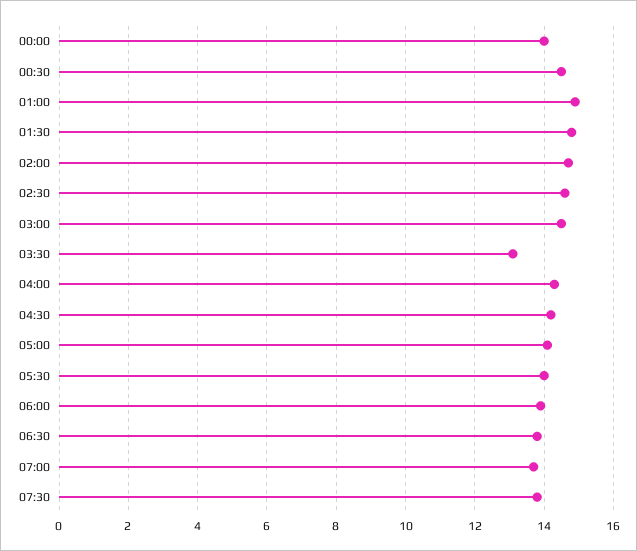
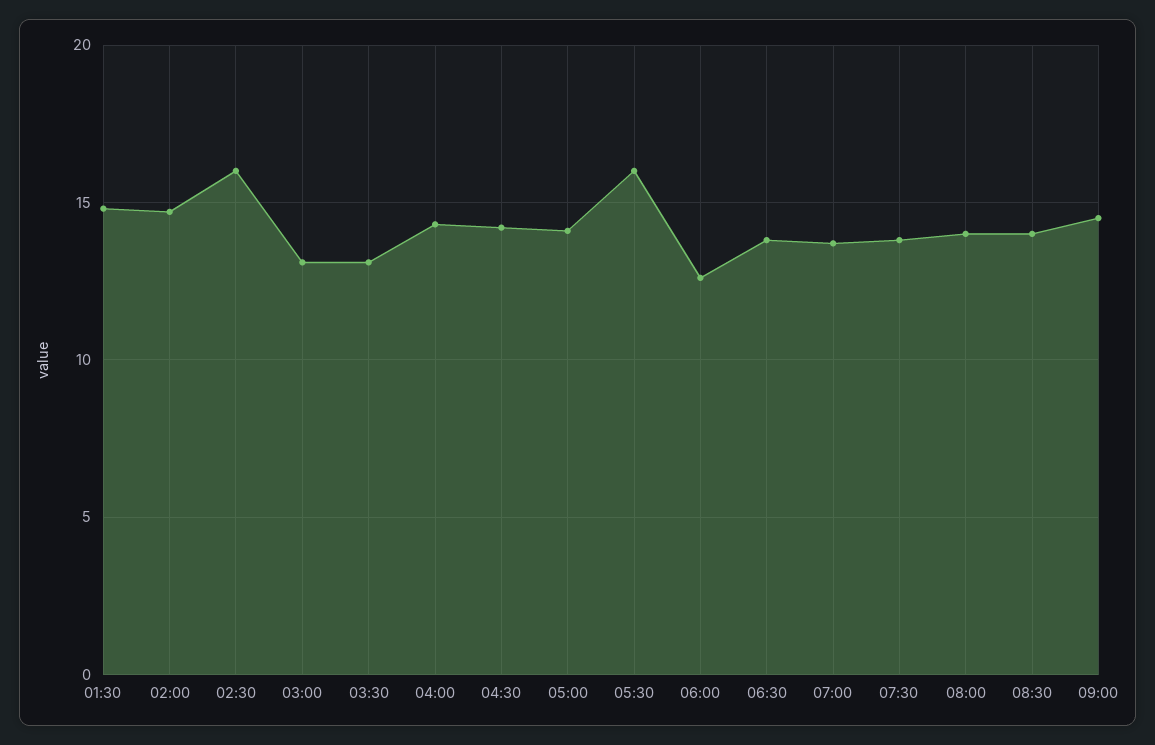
00:00: 14 -> none
00:30: 14.5 -> none
01:00: 15 -> none
02:30: 14.5 -> 16
03:00: 14.5 -> 13
05:30: 14 -> 16
06:00: 14 -> 12.5
08:00: none -> 14
08:30: none -> 14
09:00: none -> 14.5

